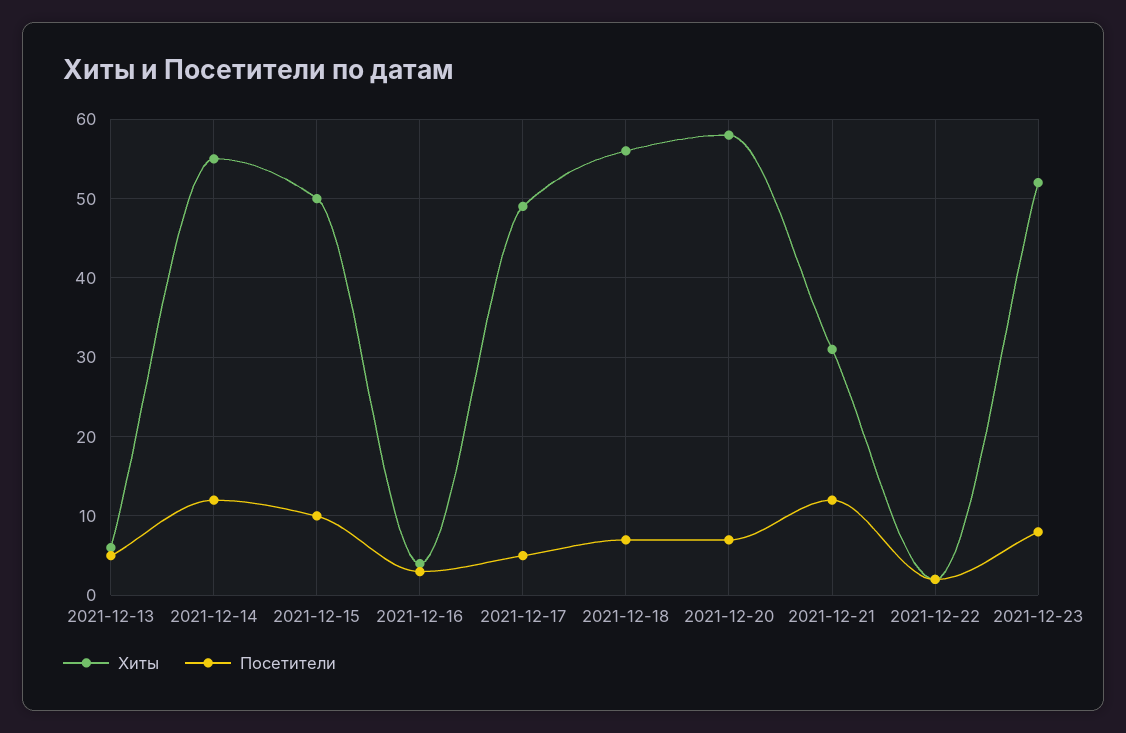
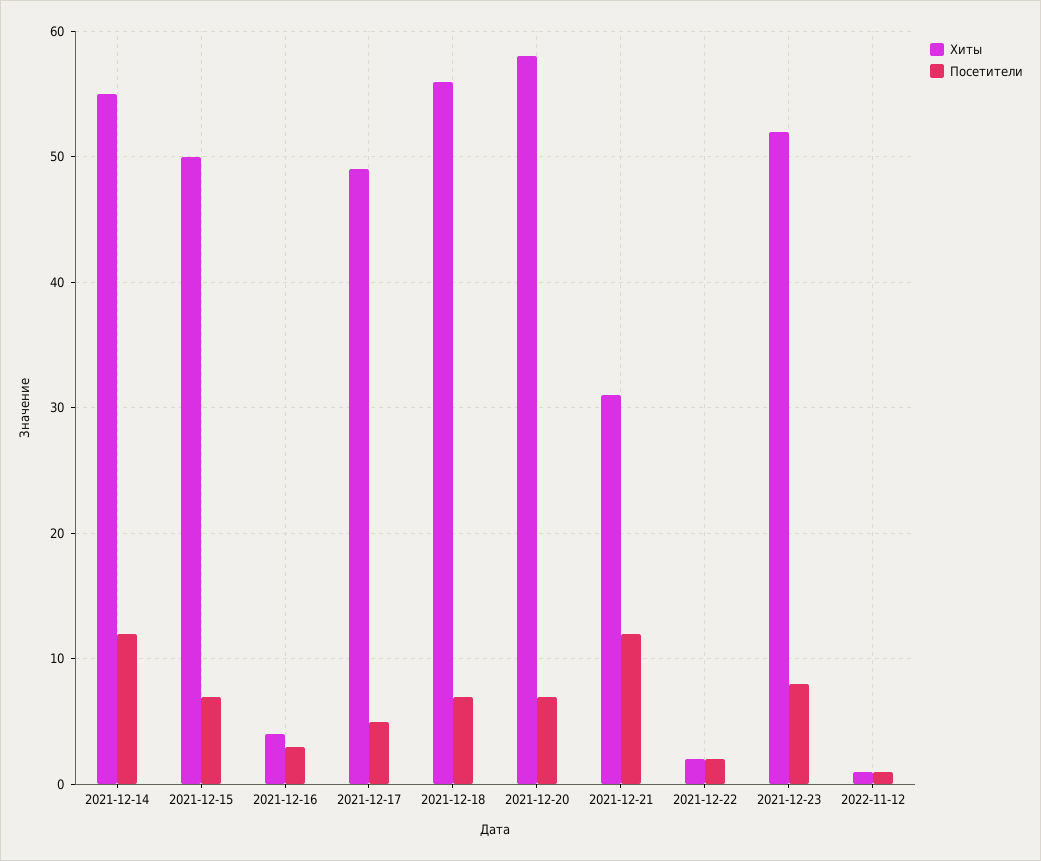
Хиты, 2021-12-13: 6 -> none
Посетители, 2021-12-13: 5 -> none
Посетители, 2021-12-15: 10 -> 7
Хиты, 2022-11-12: none -> 1
Посетители, 2022-11-12: none -> 1

